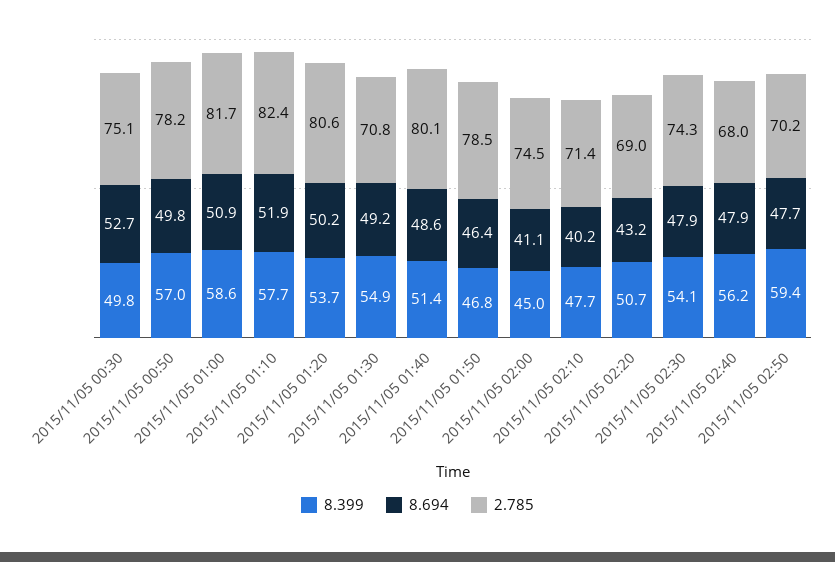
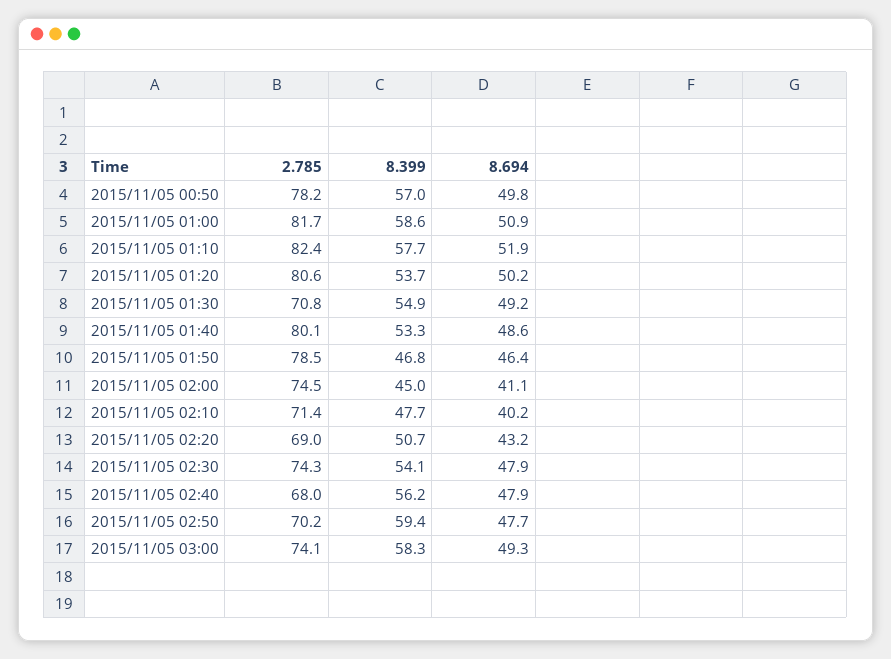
8.399, 2015/11/05 00:30: 49.8 -> none
8.694, 2015/11/05 00:30: 52.7 -> none
2.785, 2015/11/05 00:30: 75.1 -> none
8.399, 2015/11/05 01:40: 51.4 -> 53.3
2.785, 2015/11/05 03:00: none -> 74.1
8.399, 2015/11/05 03:00: none -> 58.3
8.694, 2015/11/05 03:00: none -> 49.3

